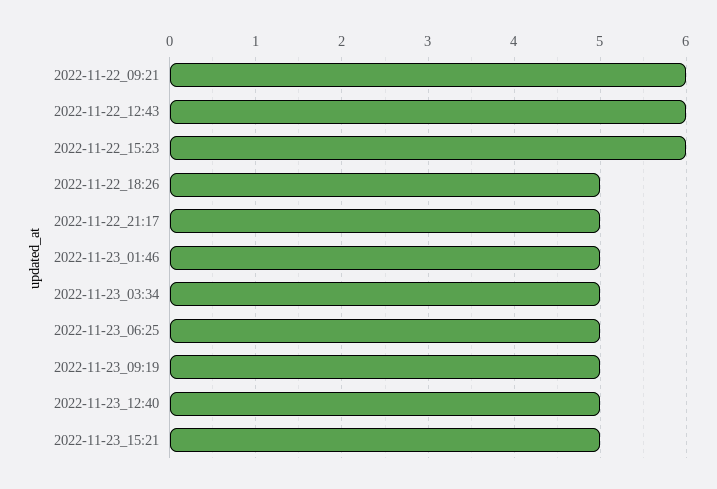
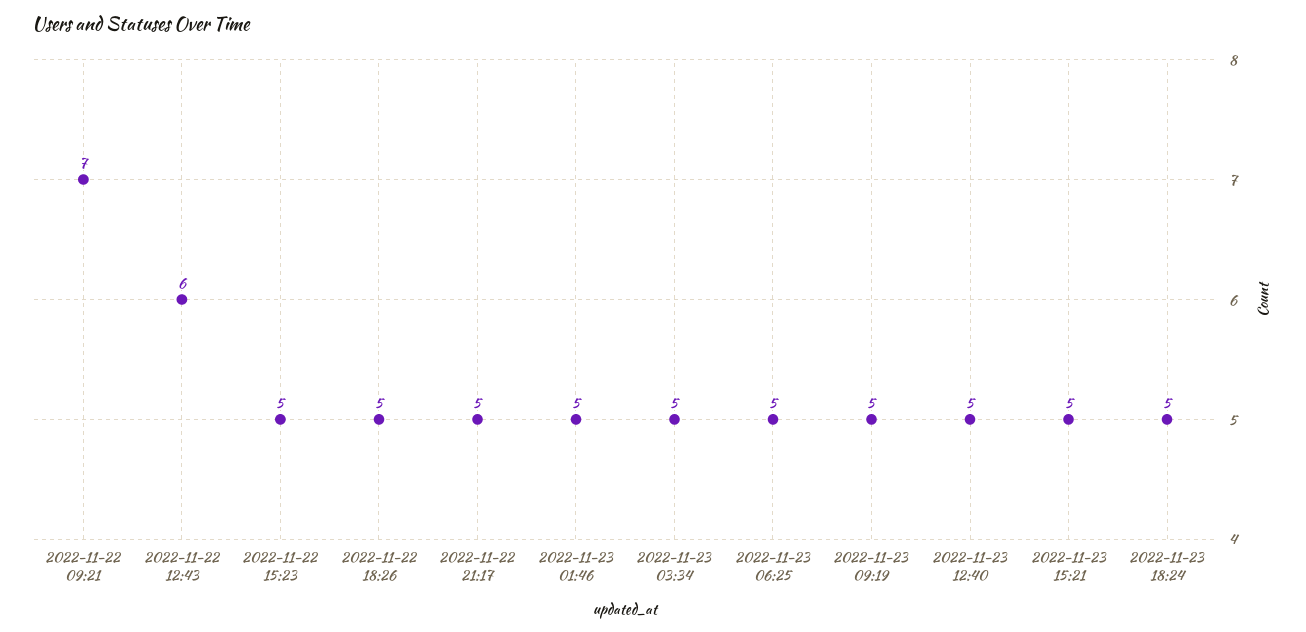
2022-11-22_09:21: 6 -> 7
2022-11-22_15:23: 6 -> 5
2022-11-23 18:24: none -> 5

